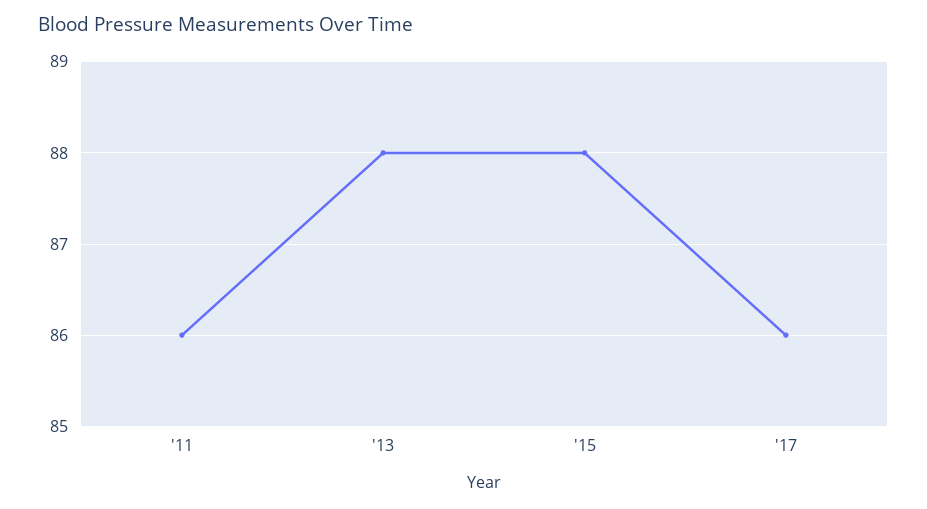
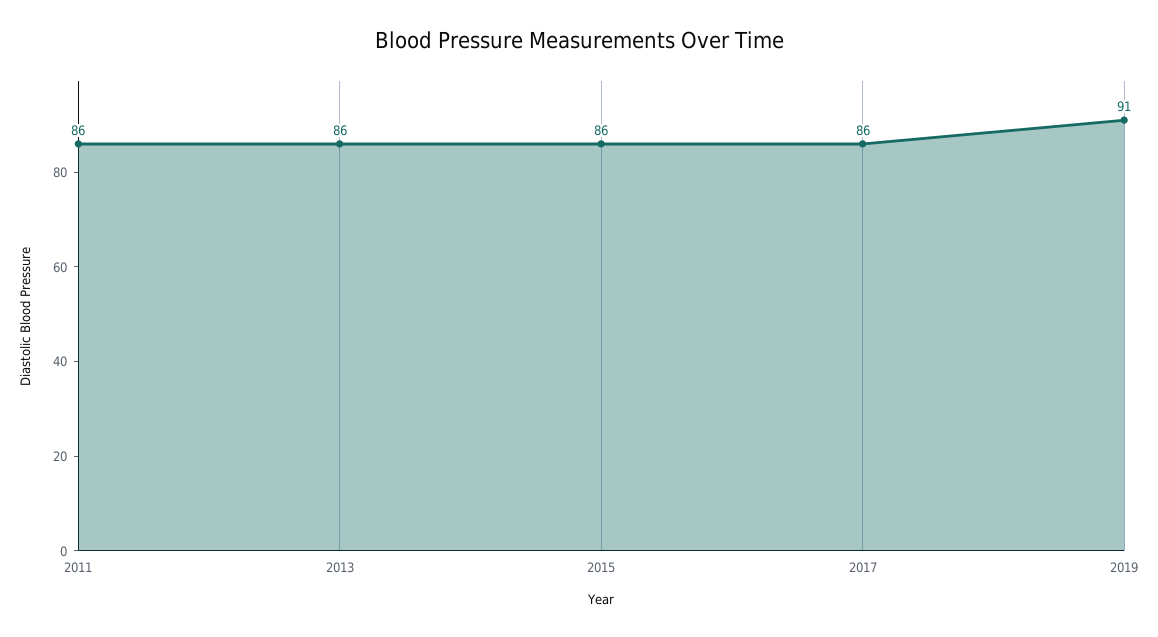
'13: 88 -> 86
'15: 88 -> 86
2019: none -> 91

